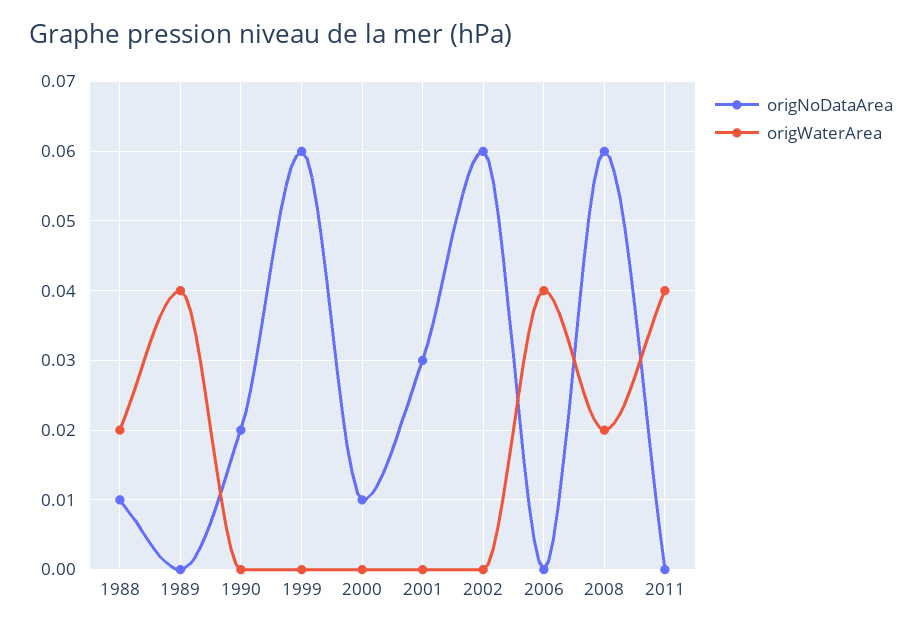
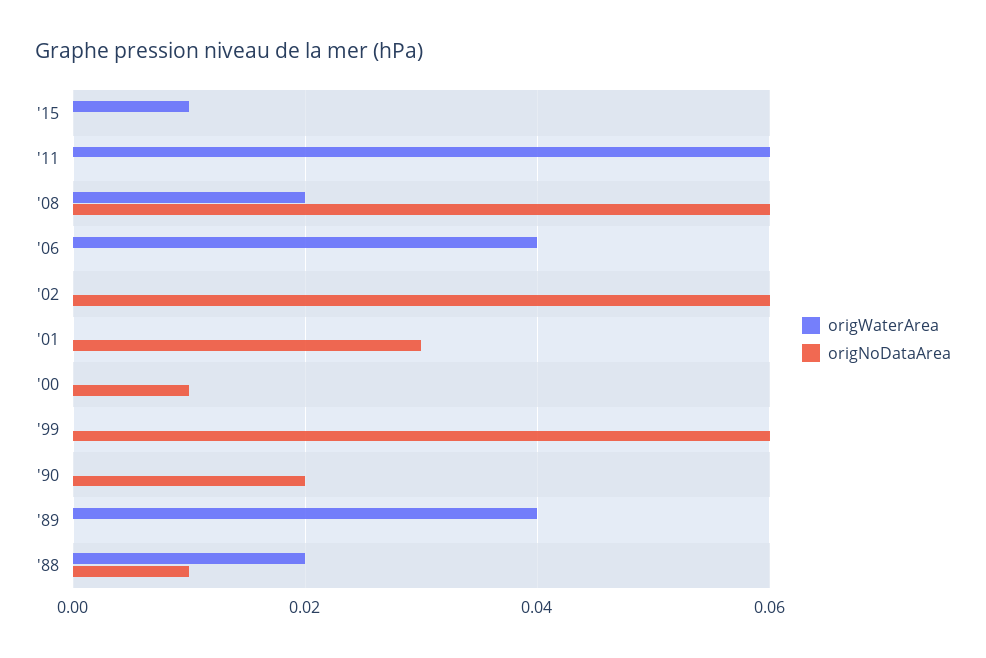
origWaterArea, 2011: 0.04 -> 0.06
origWaterArea, '15: none -> 0.01
origNoDataArea, '15: none -> 0

